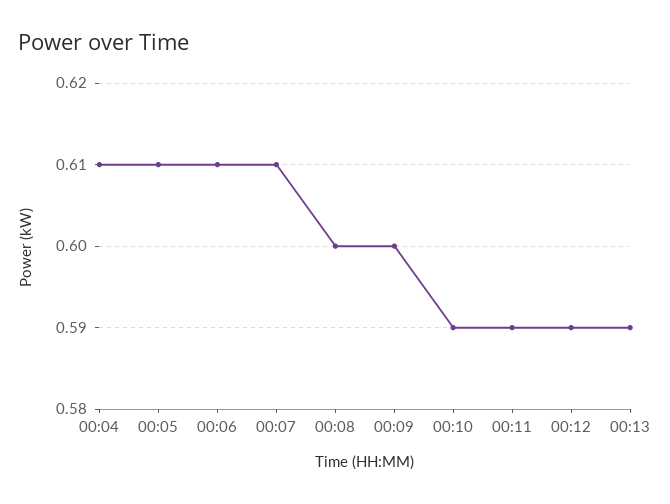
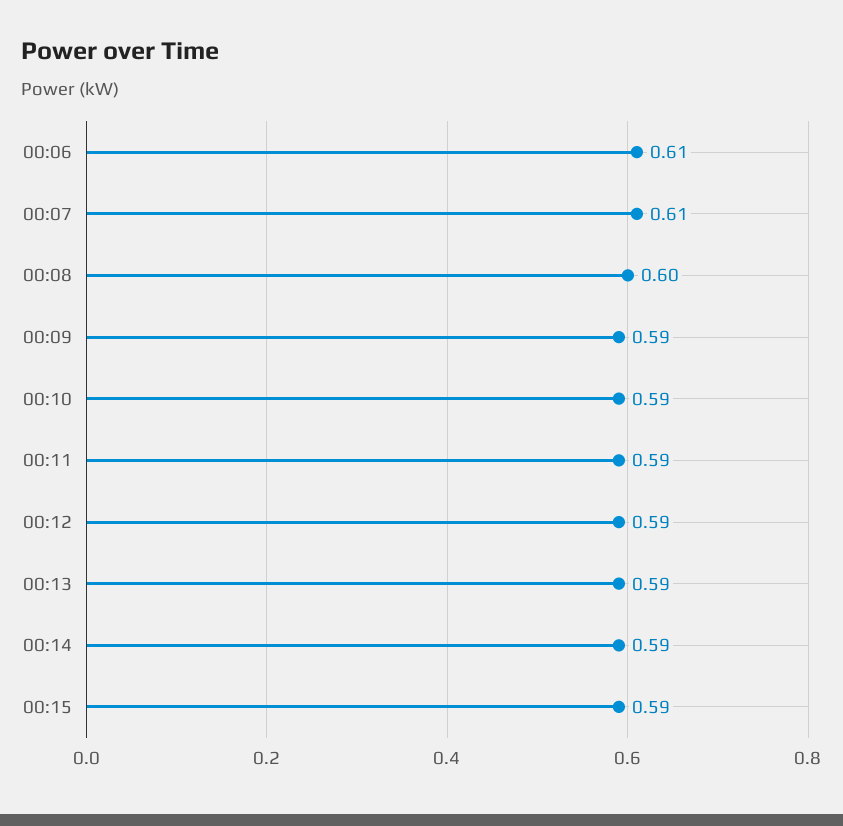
00:04: 0.61 -> none
00:05: 0.61 -> none
00:09: 0.6 -> 0.59
00:14: none -> 0.59
00:15: none -> 0.59

